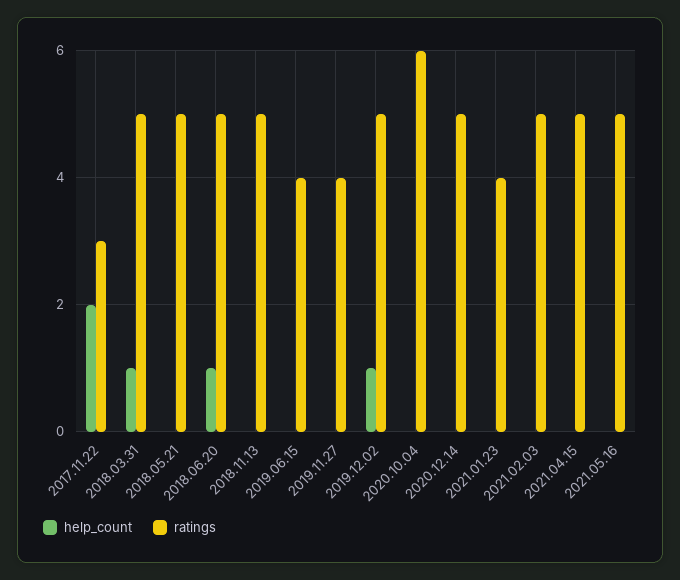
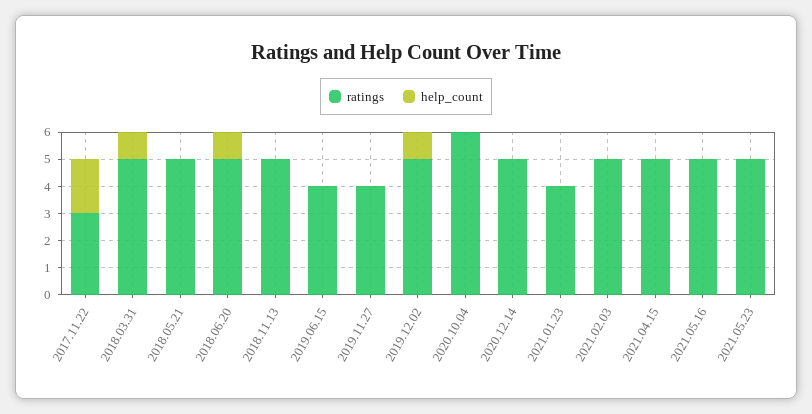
ratings, 2021.05.23: none -> 5
help_count, 2021.05.23: none -> 0

